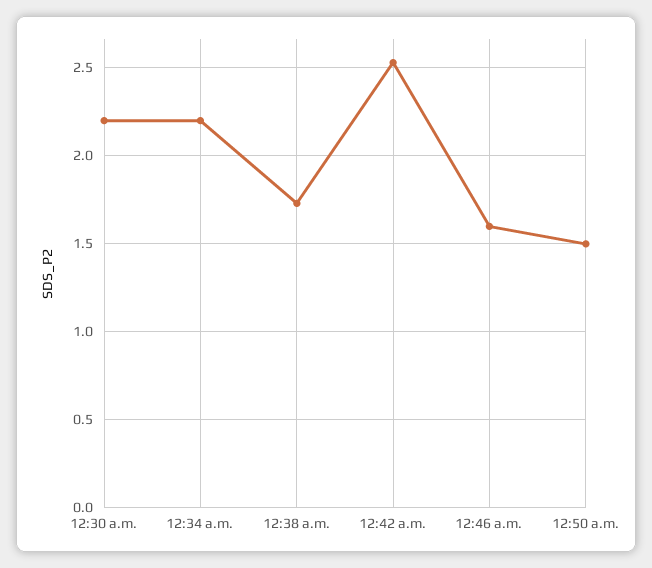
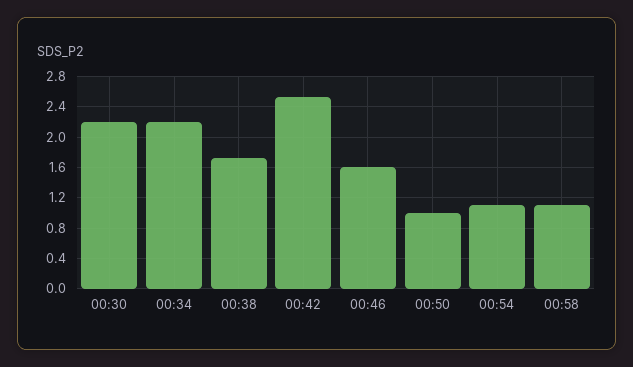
12:50 a.m.: 1.5 -> 1
00:54: none -> 1.1
00:58: none -> 1.1

